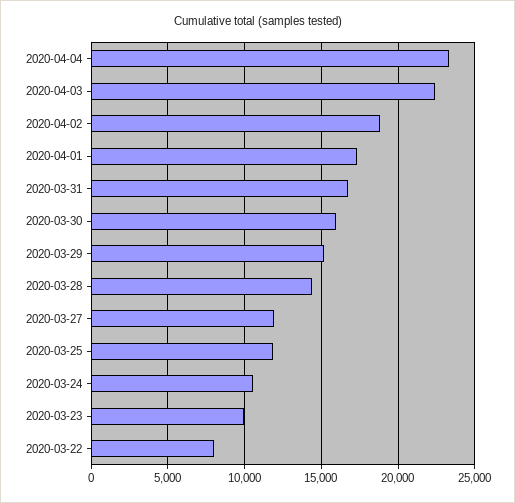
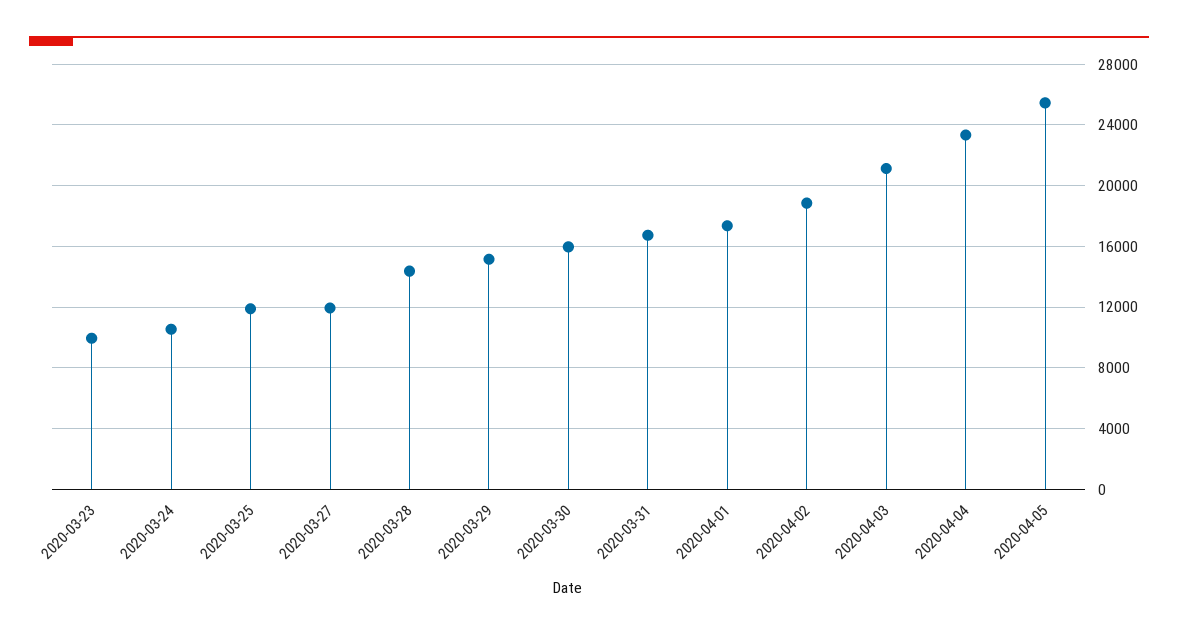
2020-04-03: 22500 -> 21000
2020-03-22: 8000 -> none
2020-04-05: none -> 25500

